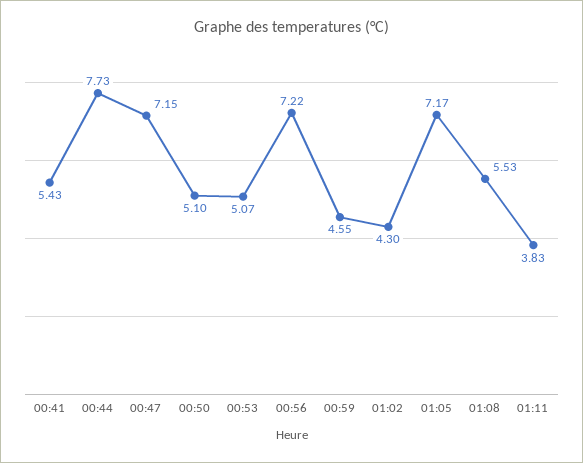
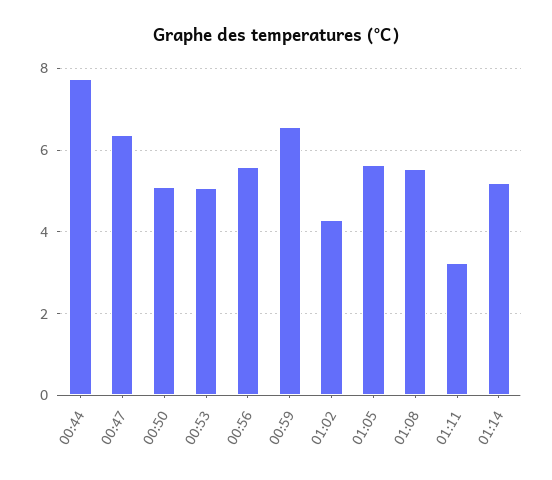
00:41: 5.43 -> none
00:47: 7.15 -> 6.4
00:56: 7.22 -> 5.6
00:59: 4.55 -> 6.6
01:05: 7.17 -> 5.6
01:11: 3.83 -> 3.2
01:14: none -> 5.2

